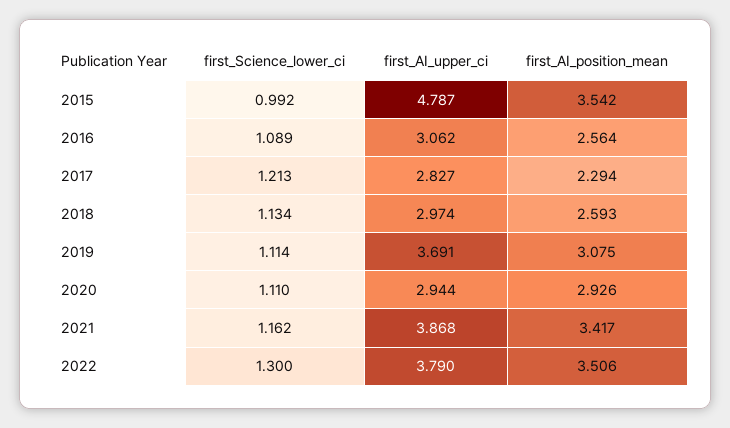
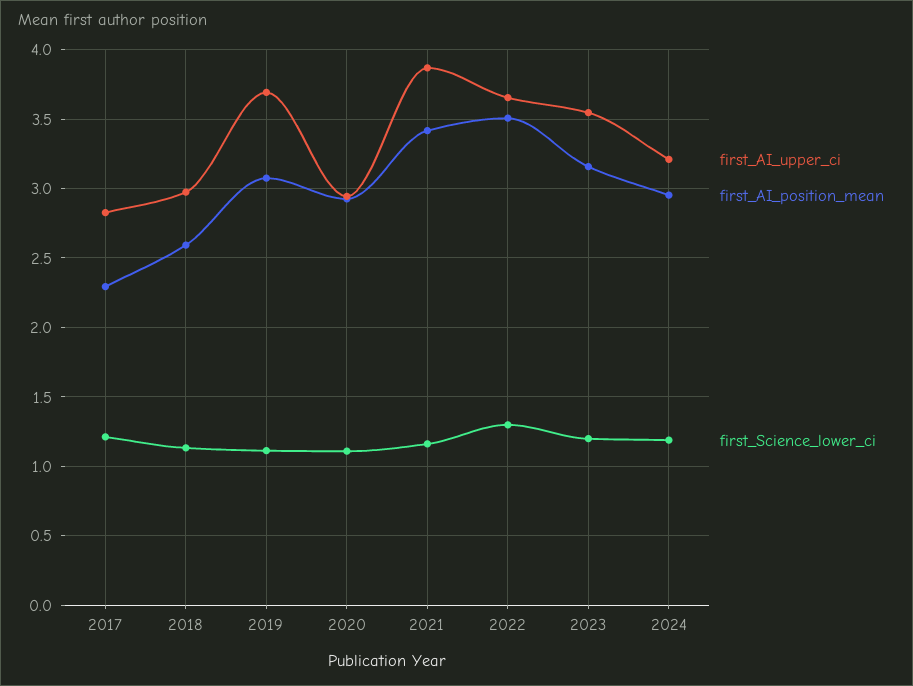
first_Science_lower_ci, 2015: 0.992 -> none
first_AI_upper_ci, 2015: 4.787 -> none
first_AI_position_mean, 2015: 3.542 -> none
first_Science_lower_ci, 2016: 1.089 -> none
first_AI_upper_ci, 2016: 3.062 -> none
first_AI_position_mean, 2016: 2.564 -> none
first_AI_upper_ci, 2022: 3.79 -> 3.65
first_AI_upper_ci, 2023: none -> 3.55
first_AI_position_mean, 2023: none -> 3.15
first_Science_lower_ci, 2023: none -> 1.2
first_AI_upper_ci, 2024: none -> 3.2
first_AI_position_mean, 2024: none -> 2.95
first_Science_lower_ci, 2024: none -> 1.2

